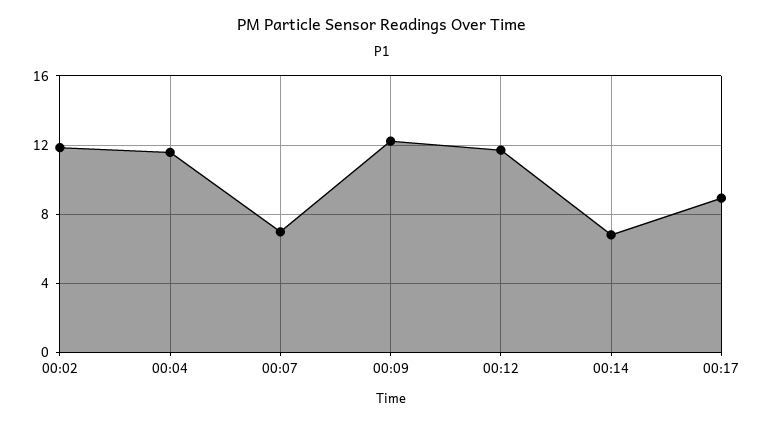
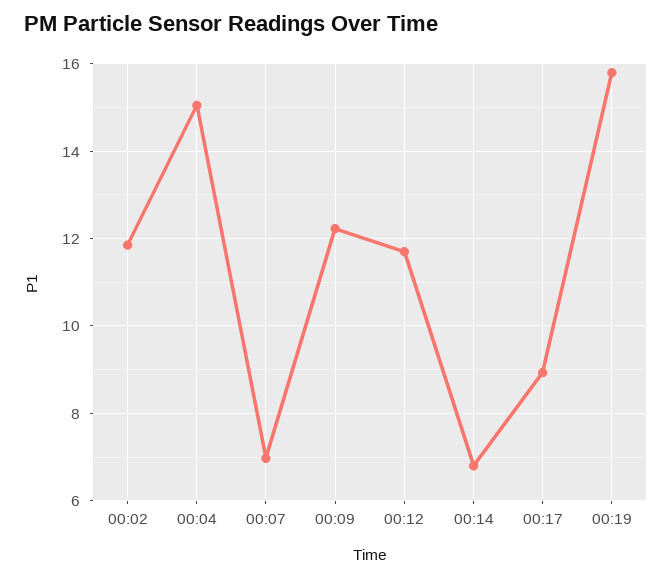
00:04: 11.5 -> 15
00:19: none -> 15.8

